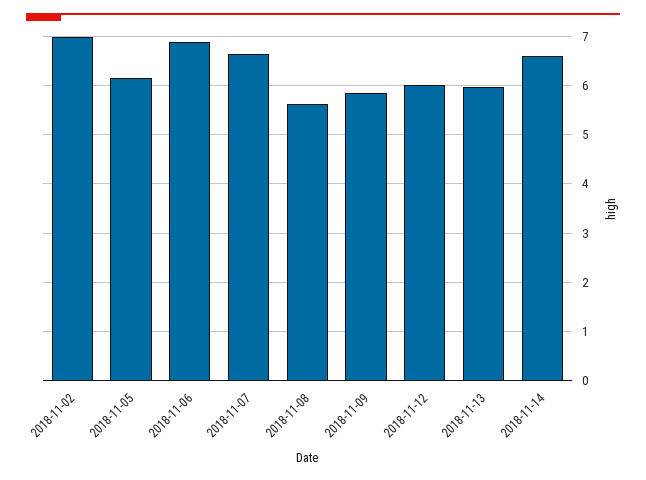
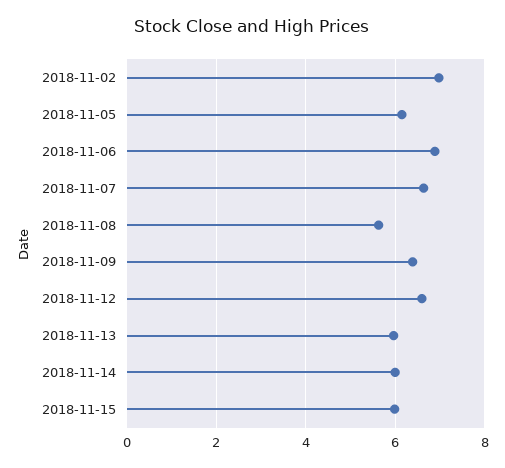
2018-11-09: 5.8 -> 6.4
2018-11-12: 6 -> 6.6
2018-11-14: 6.6 -> 6
2018-11-15: none -> 6

